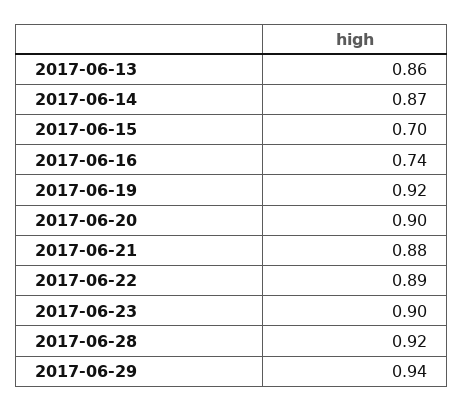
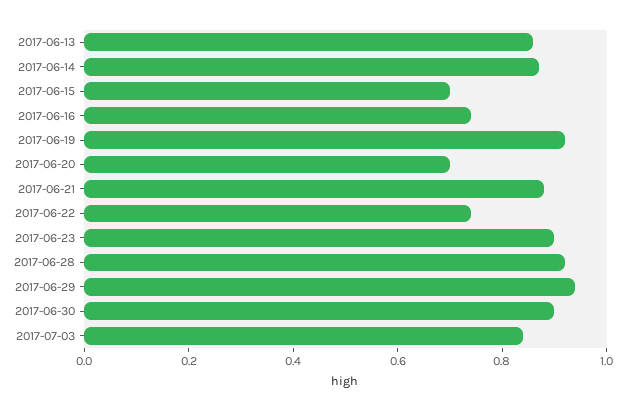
2017-06-20: 0.9 -> 0.7
2017-06-22: 0.89 -> 0.75
2017-06-30: none -> 0.9
2017-07-03: none -> 0.85

